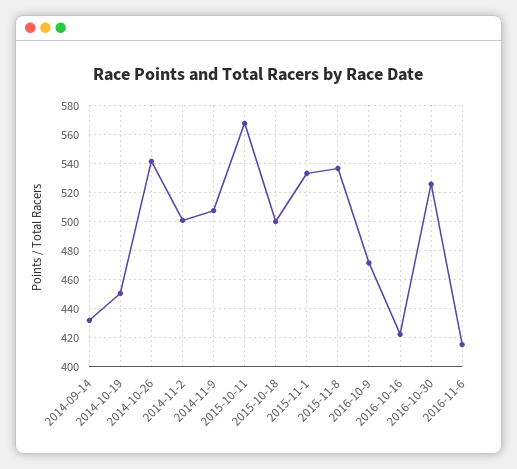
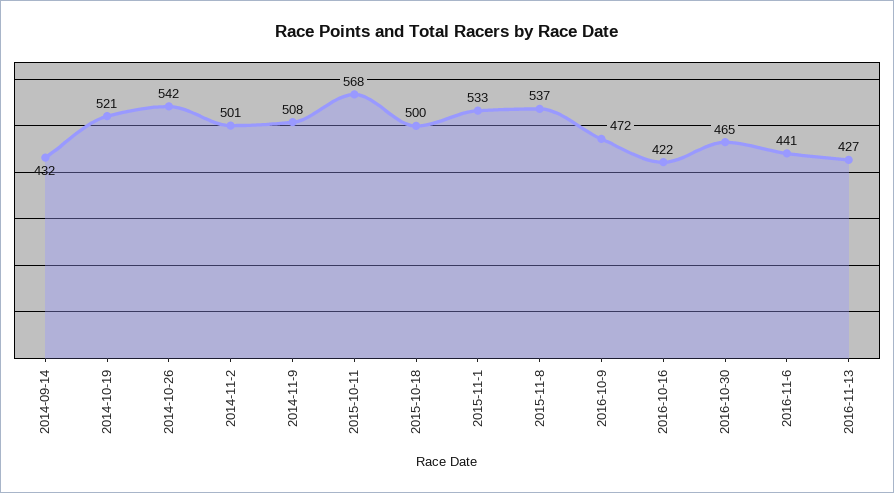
2014-10-19: 450 -> 521
2016-10-30: 525 -> 465
2016-11-6: 415 -> 441
2016-11-13: none -> 427

